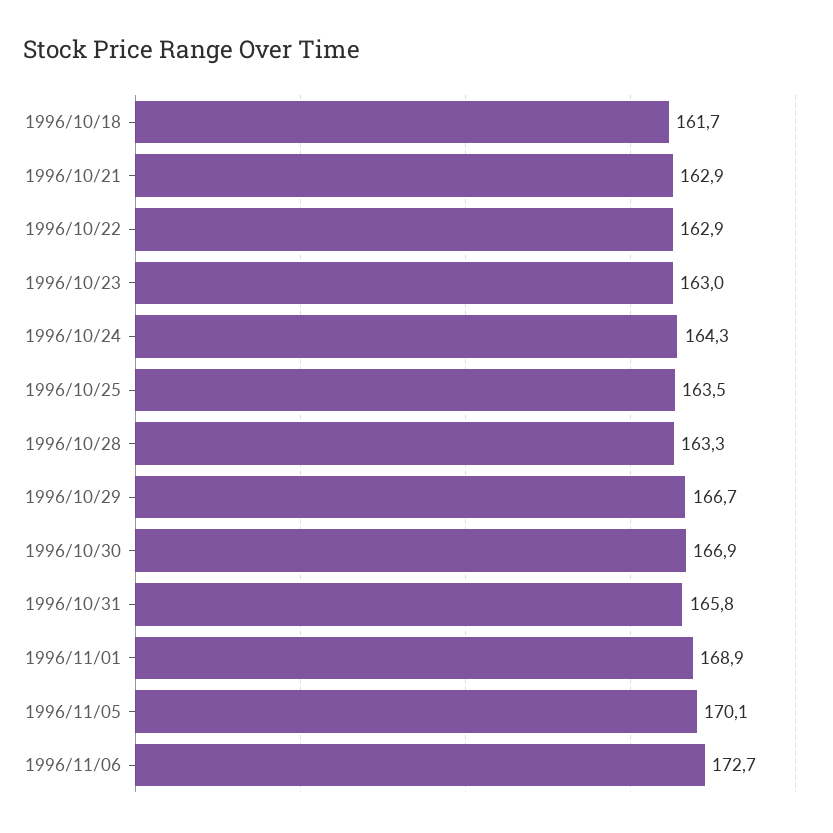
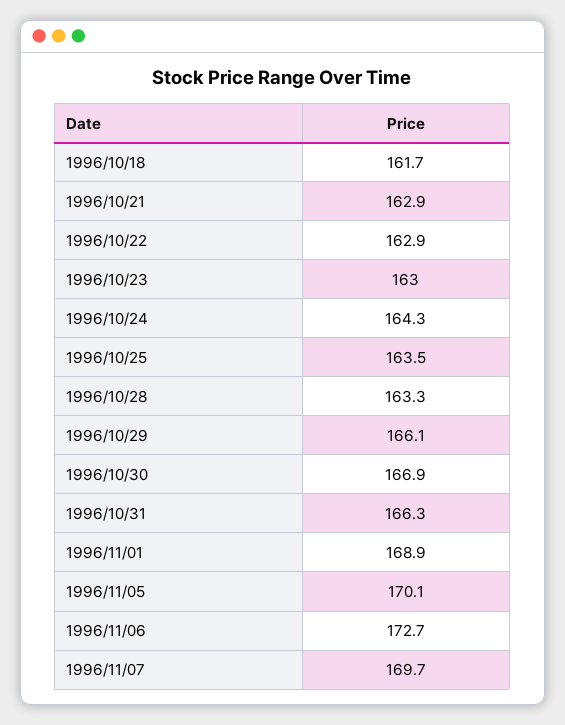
1996/10/29: 166.7 -> 166.1
1996/10/31: 165.8 -> 166.3
1996/11/07: none -> 169.7

